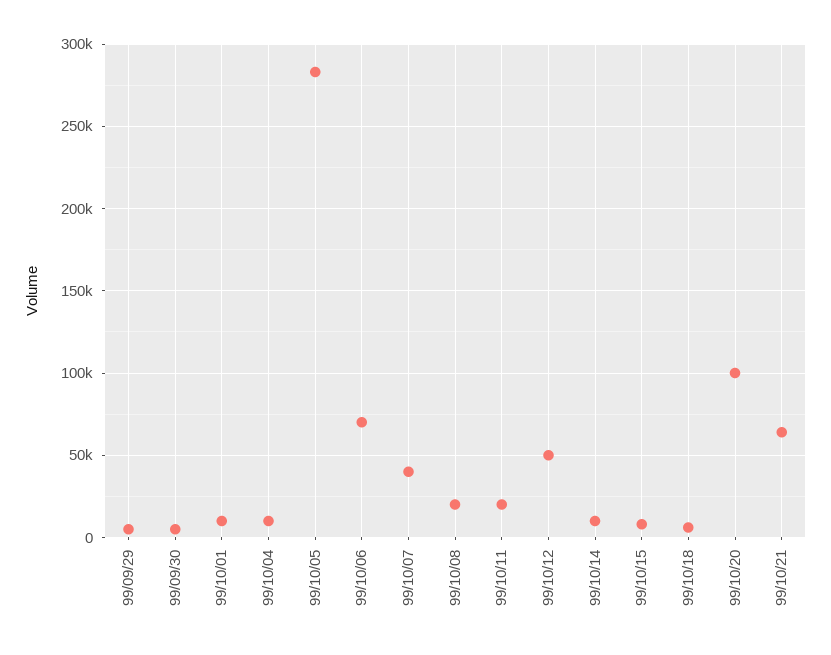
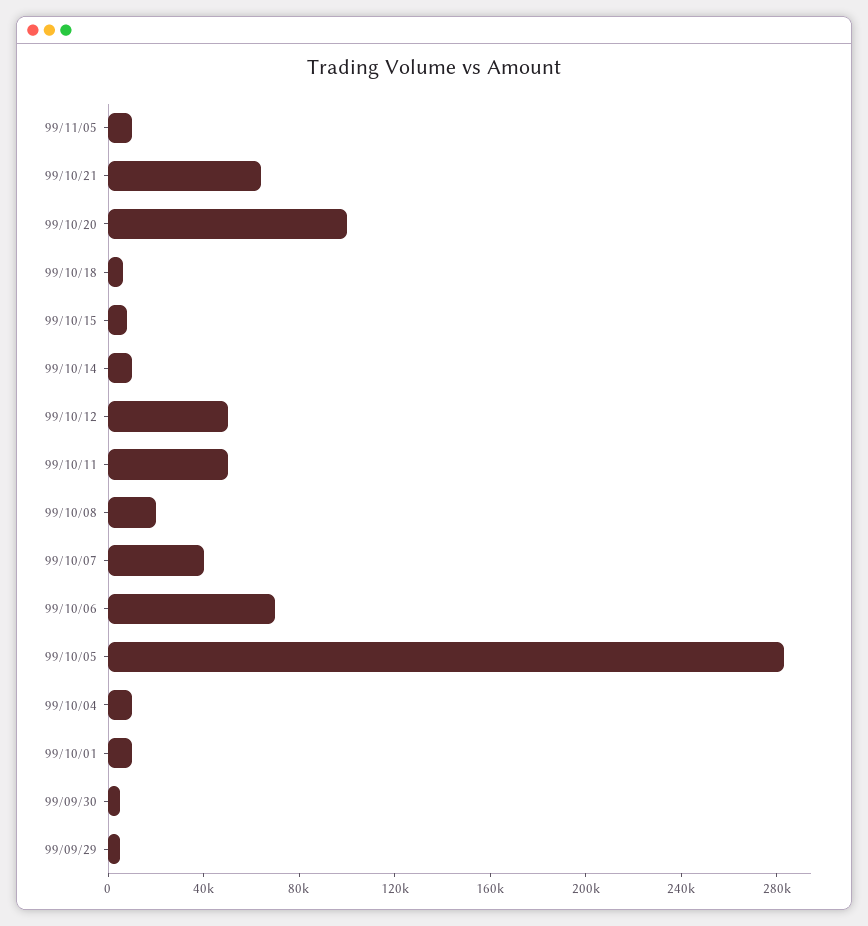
99/10/11: 20000 -> 50000
99/11/05: none -> 10000

